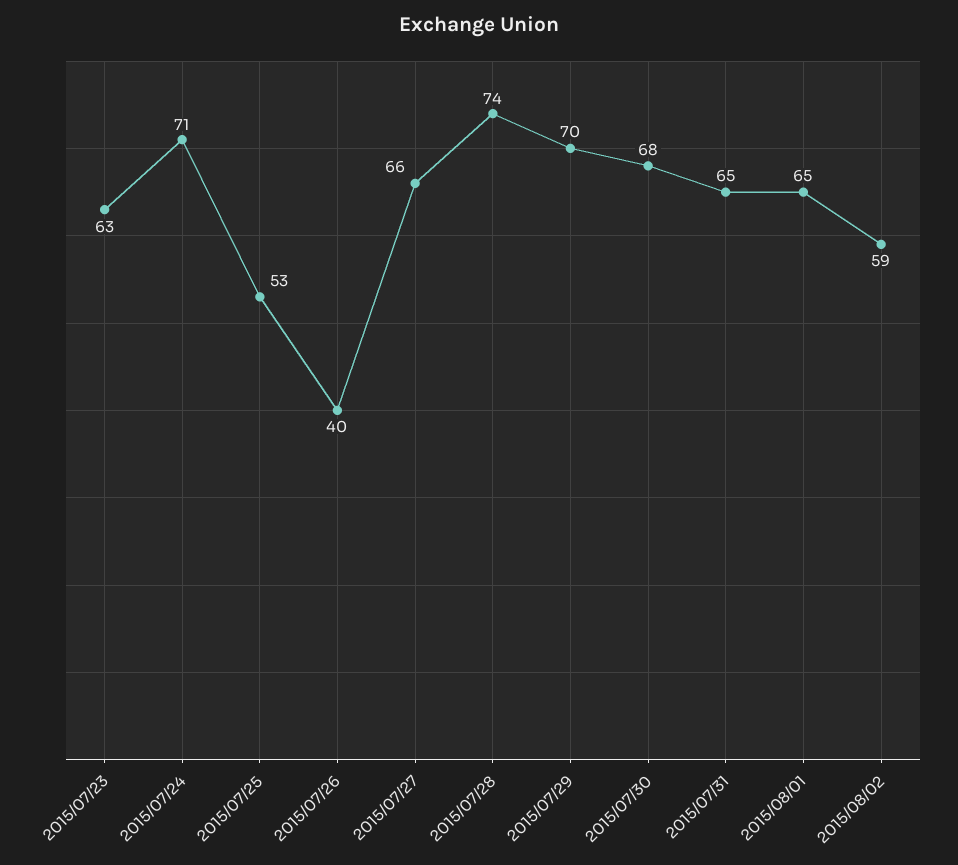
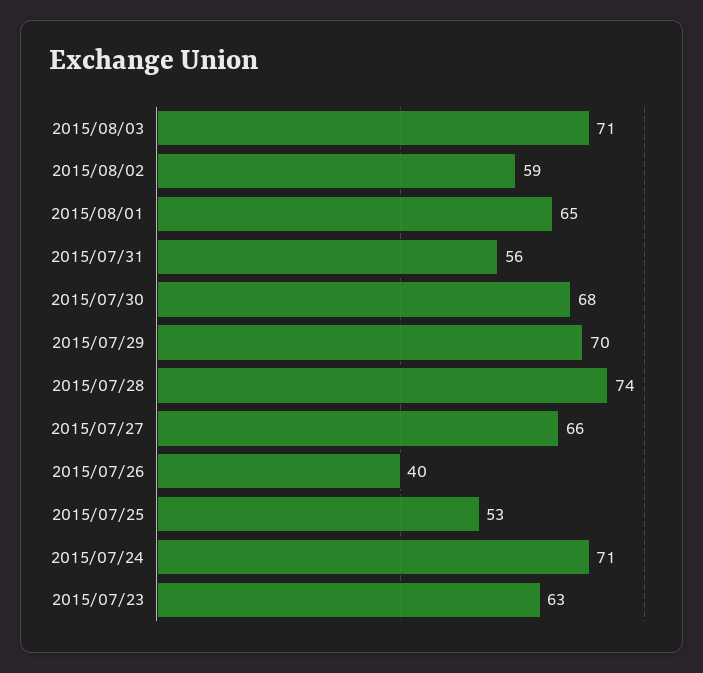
2015/07/31: 65 -> 56
2015/08/03: none -> 71

